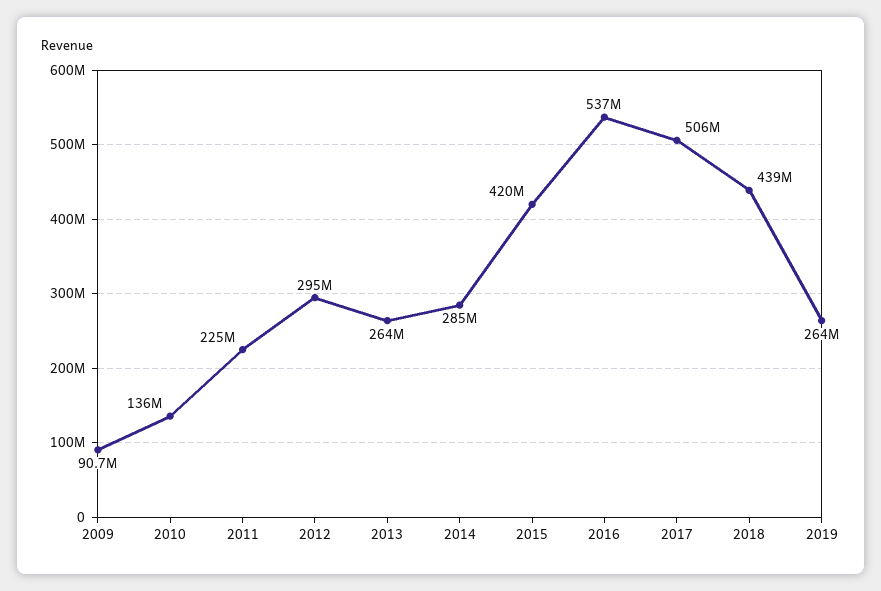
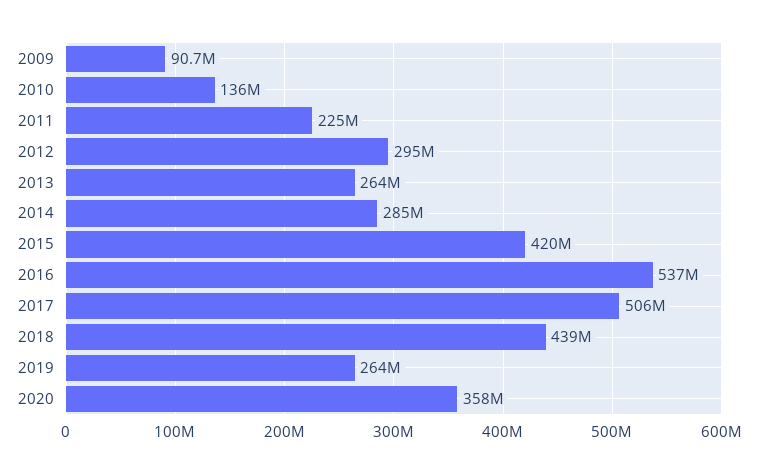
2020: none -> 358000000

